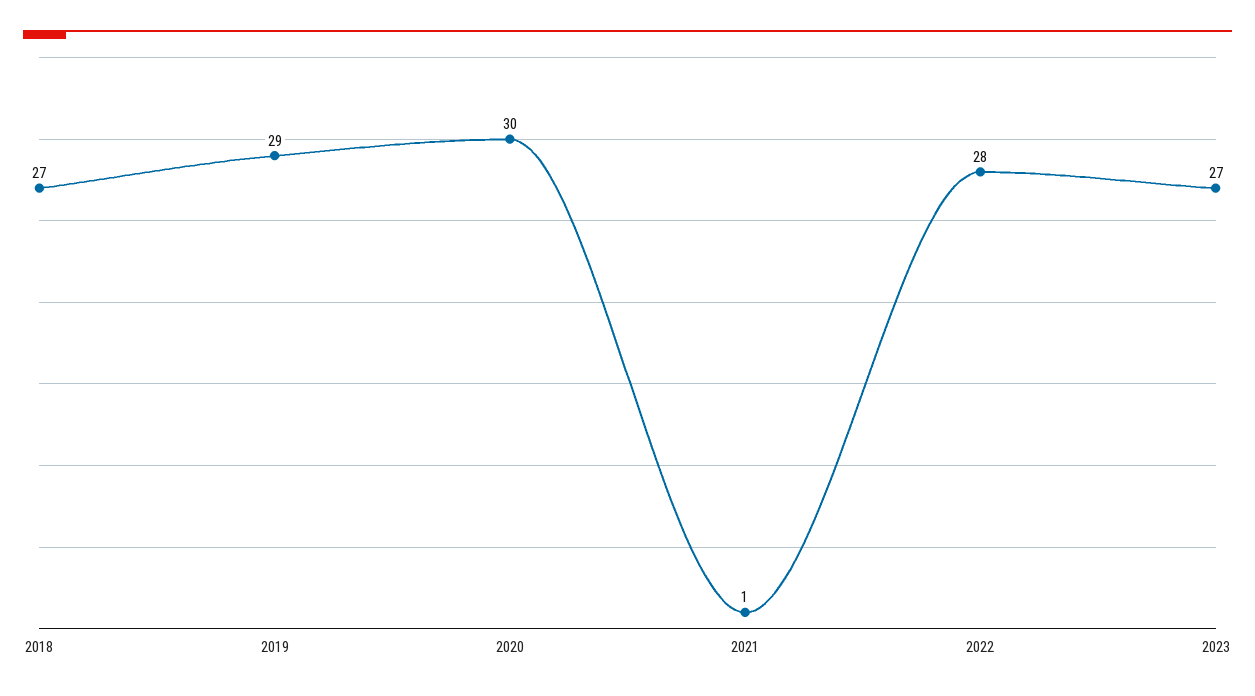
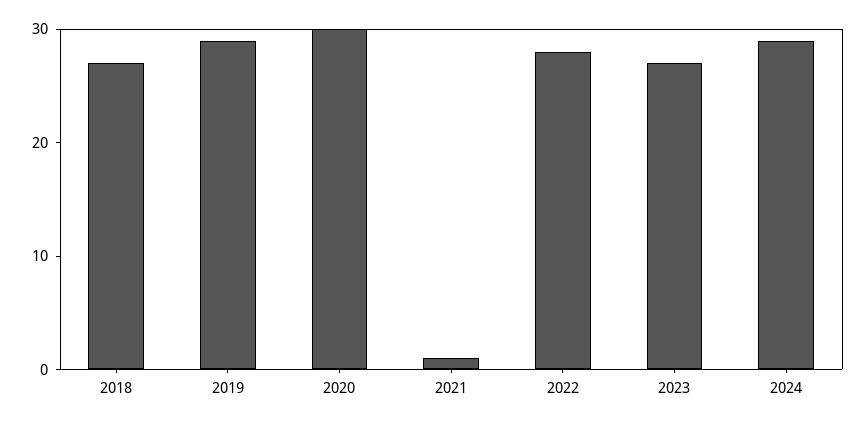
2024: none -> 29

